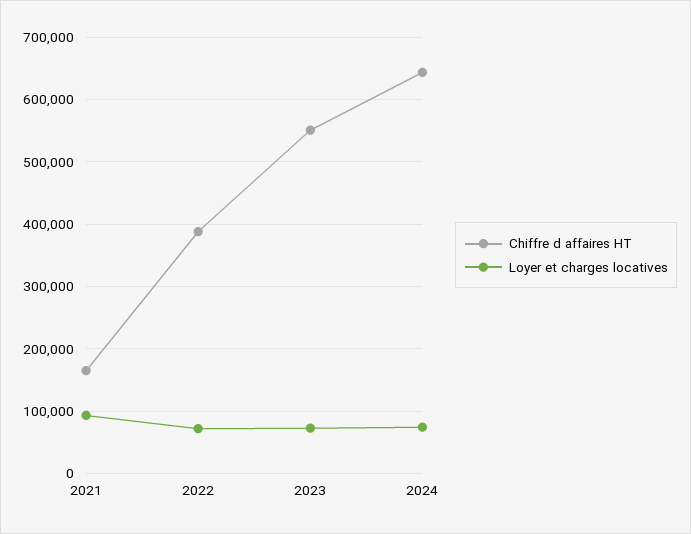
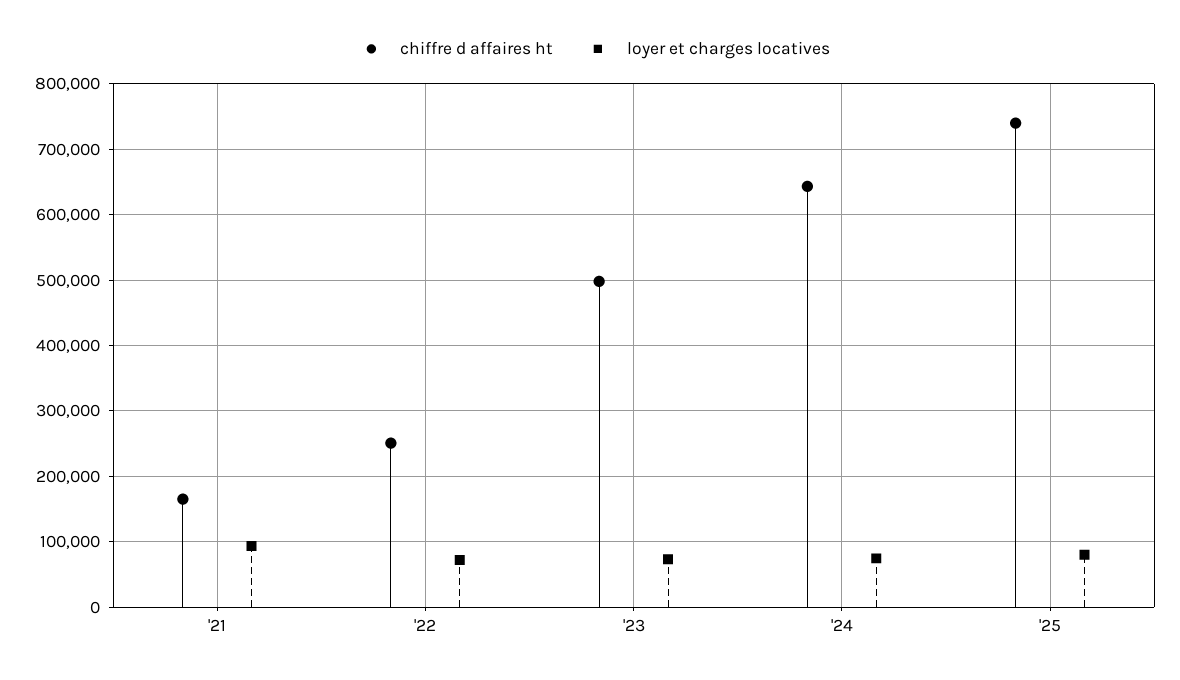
Chiffre d affaires HT, 2022: 390000 -> 250000
Chiffre d affaires HT, 2023: 550000 -> 500000
Chiffre d affaires HT, '25: none -> 740000
Loyer et charges locatives, '25: none -> 80000

